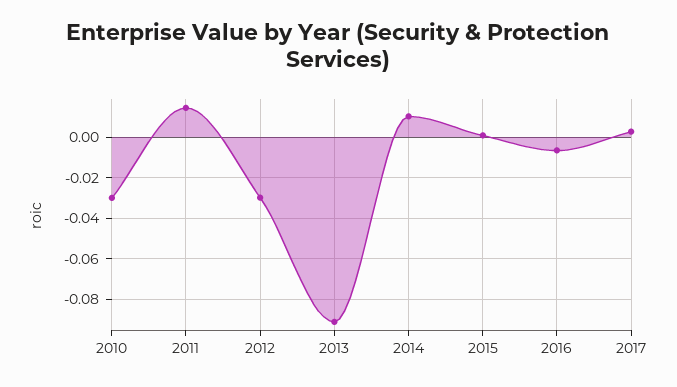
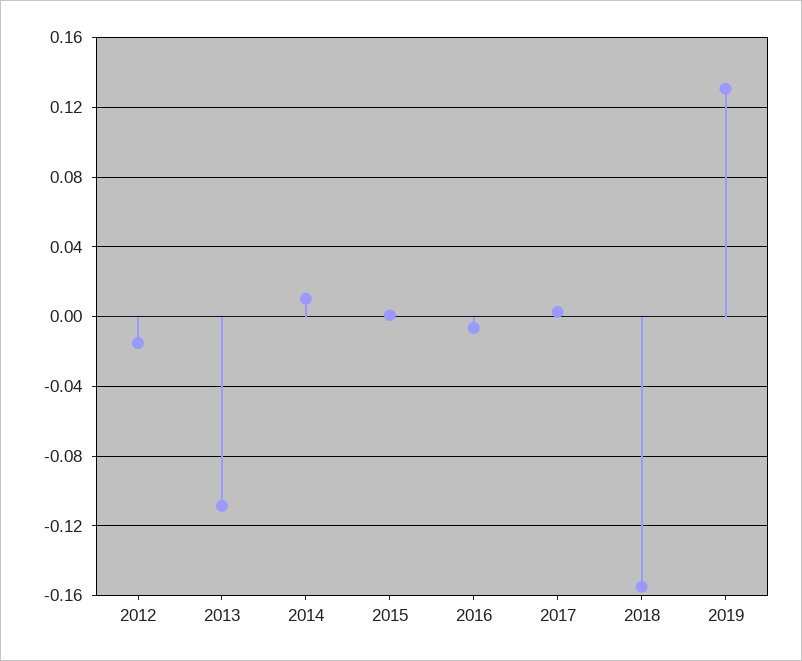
2010: -0.03 -> none
2011: 0.015 -> none
2012: -0.03 -> -0.015
2013: -0.09 -> -0.11
2018: none -> -0.155
2019: none -> 0.13

